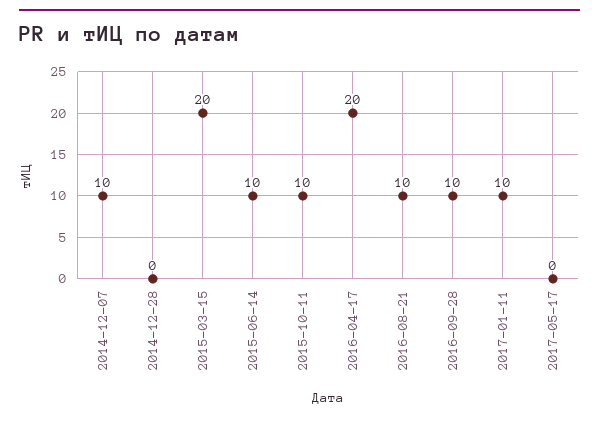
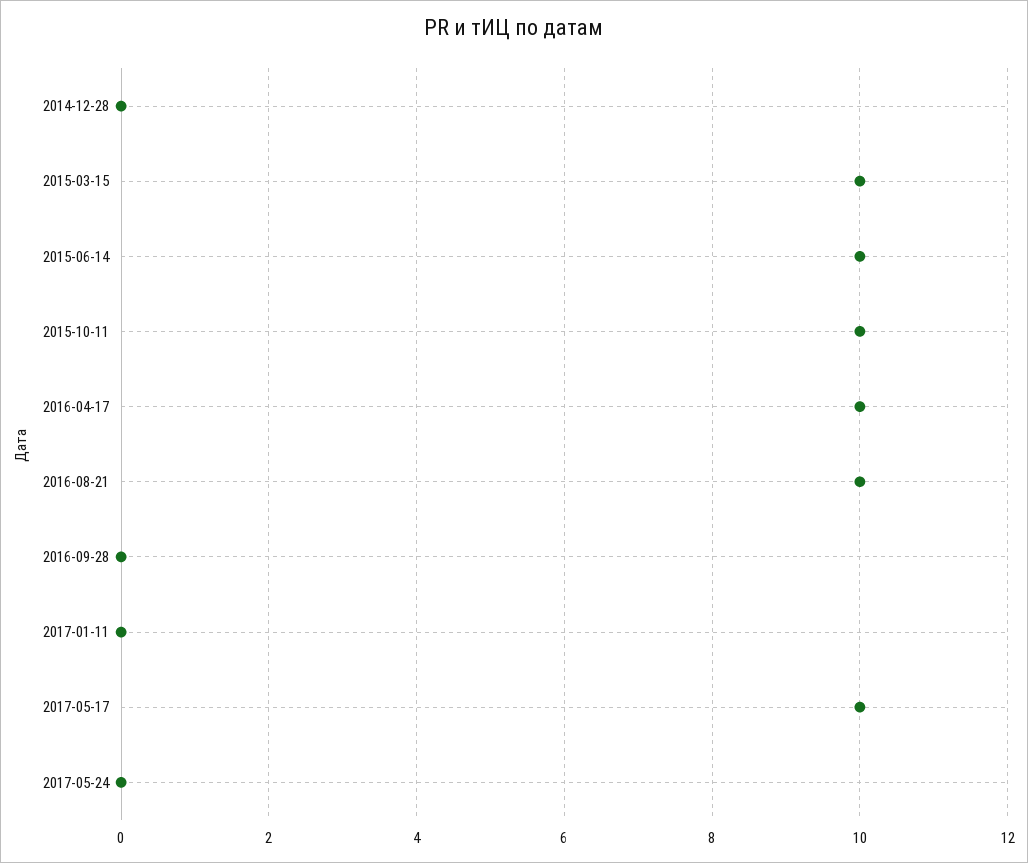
2014-12-07: 10 -> none
2015-03-15: 20 -> 10
2016-04-17: 20 -> 10
2016-09-28: 10 -> 0
2017-01-11: 10 -> 0
2017-05-17: 0 -> 10
2017-05-24: none -> 0

